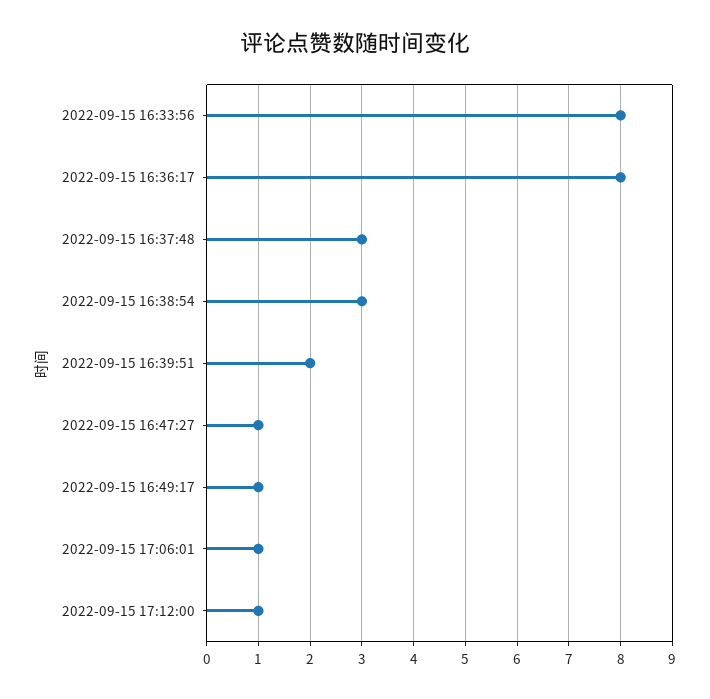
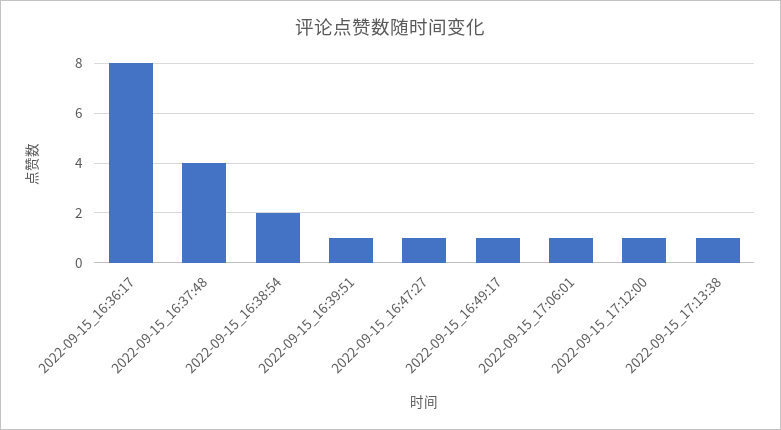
2022-09-15 16:33:56: 8 -> none
2022-09-15 16:37:48: 3 -> 4
2022-09-15 16:38:54: 3 -> 2
2022-09-15 16:39:51: 2 -> 1
2022-09-15_17:13:38: none -> 1

